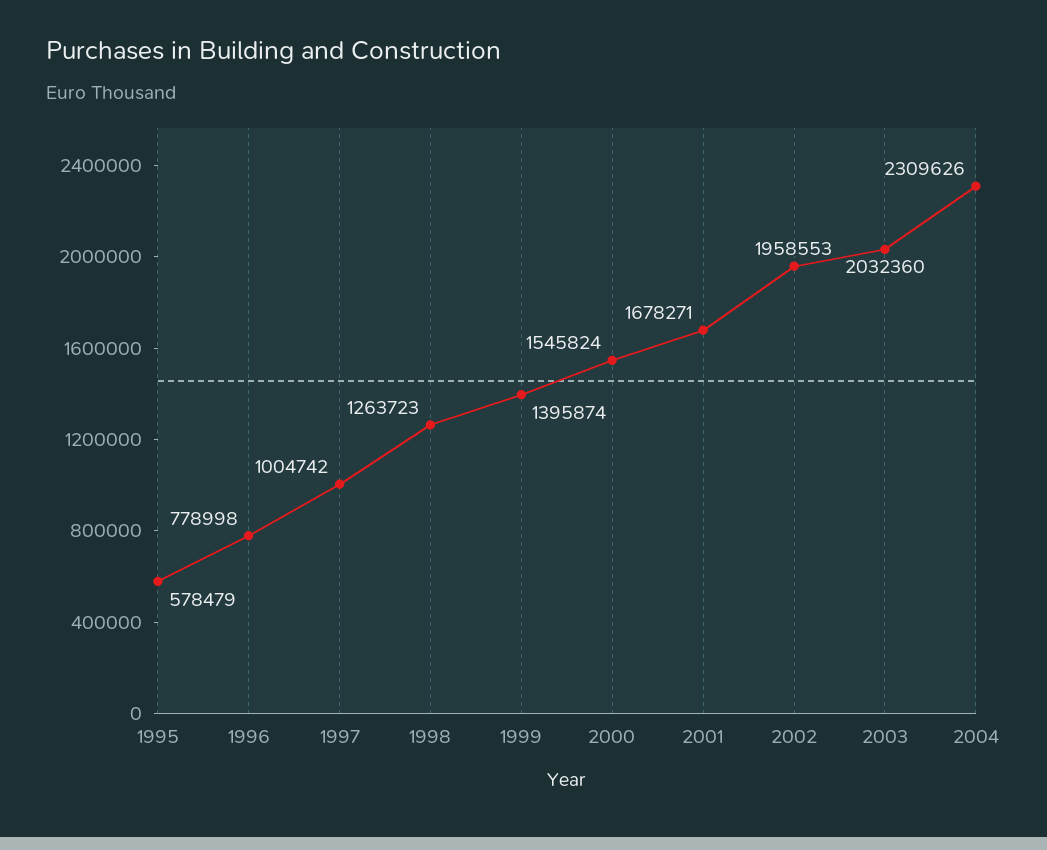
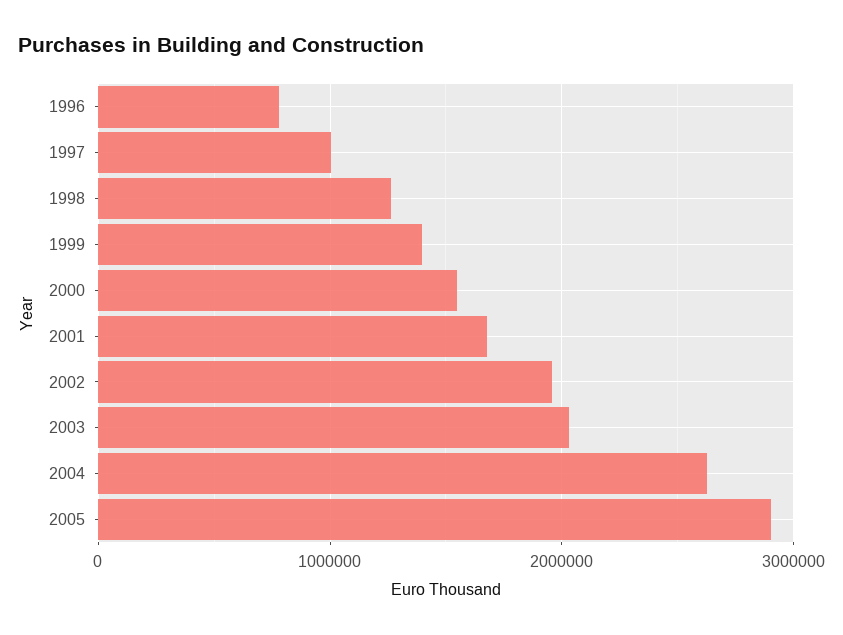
1995: 578479 -> none
2004: 2309626 -> 2600000
2005: none -> 2900000

